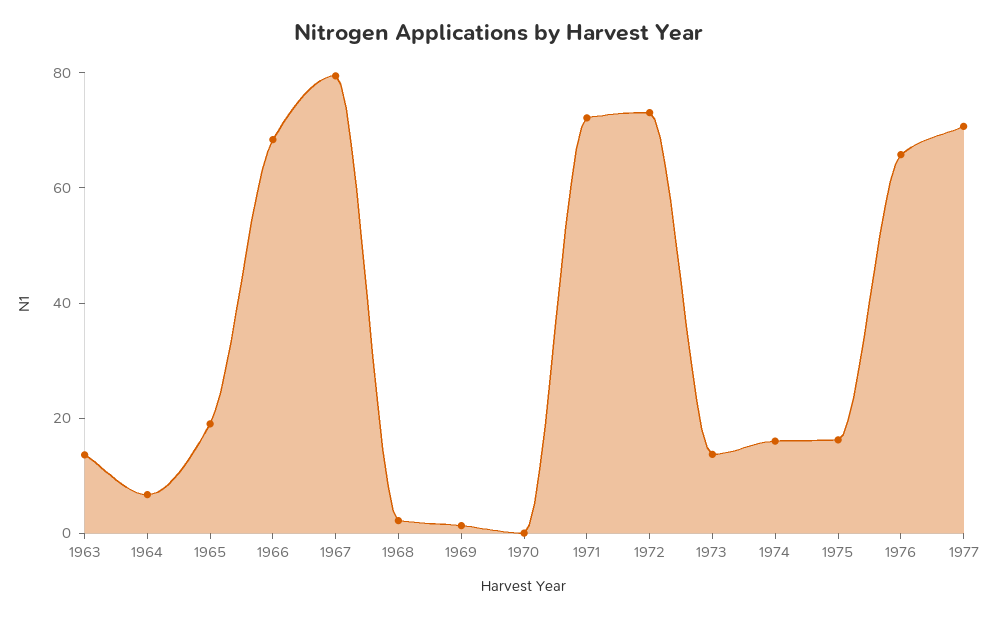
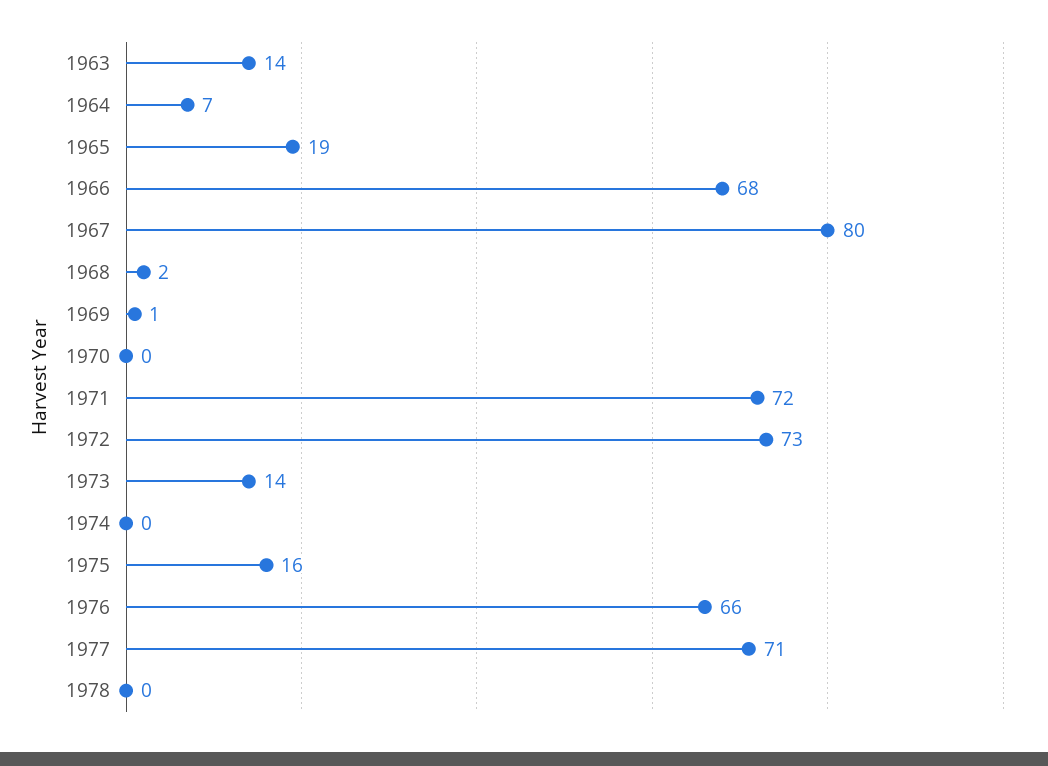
1974: 15 -> 0
1978: none -> 0

